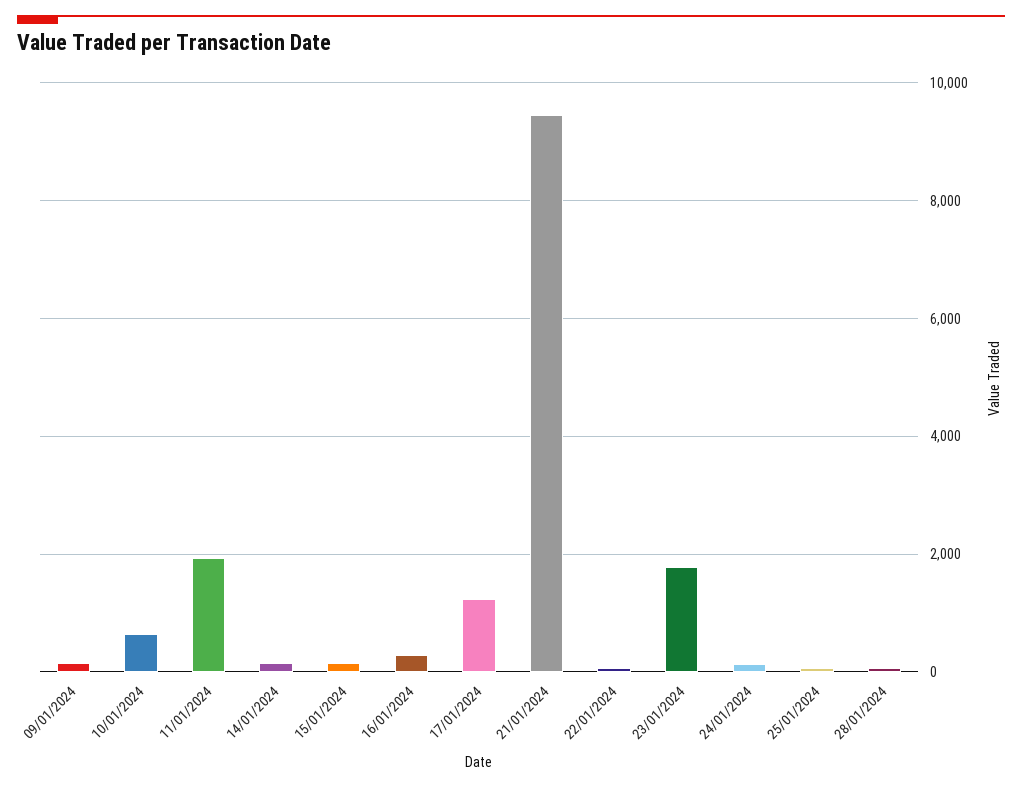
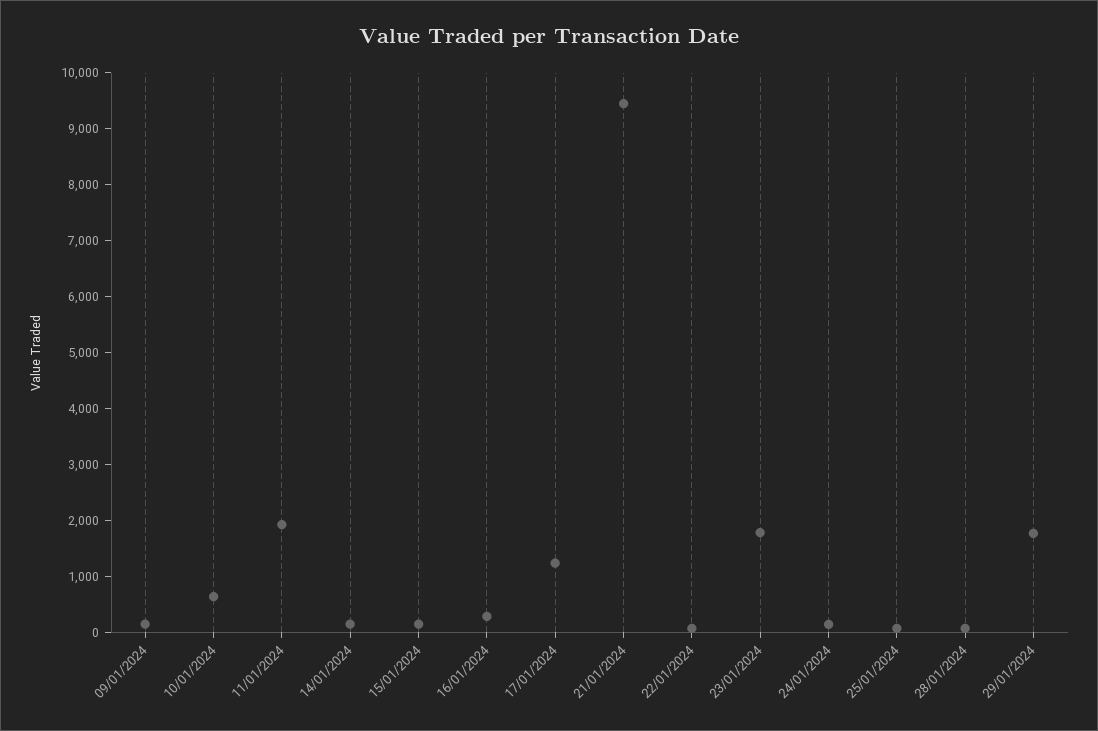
29/01/2024: none -> 1800

